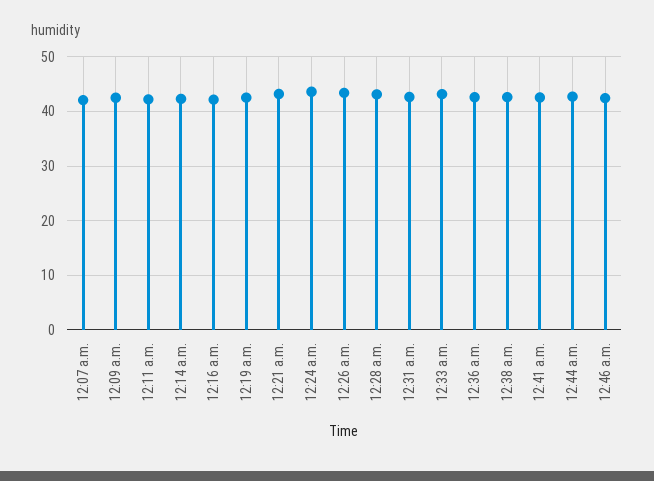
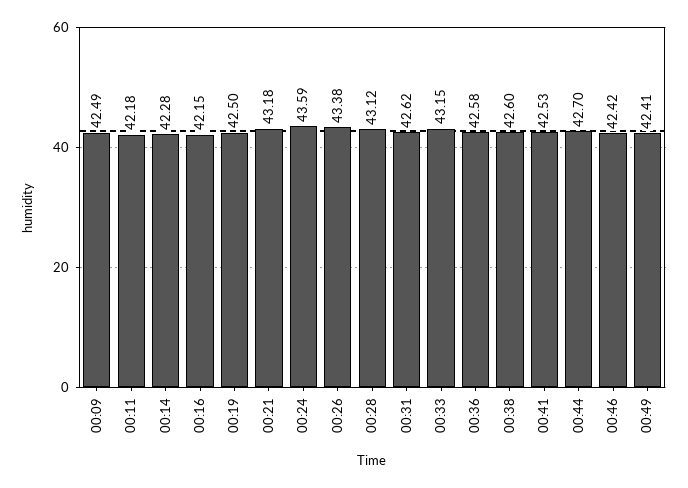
12:07 a.m.: 42 -> none
00:49: none -> 42.41

